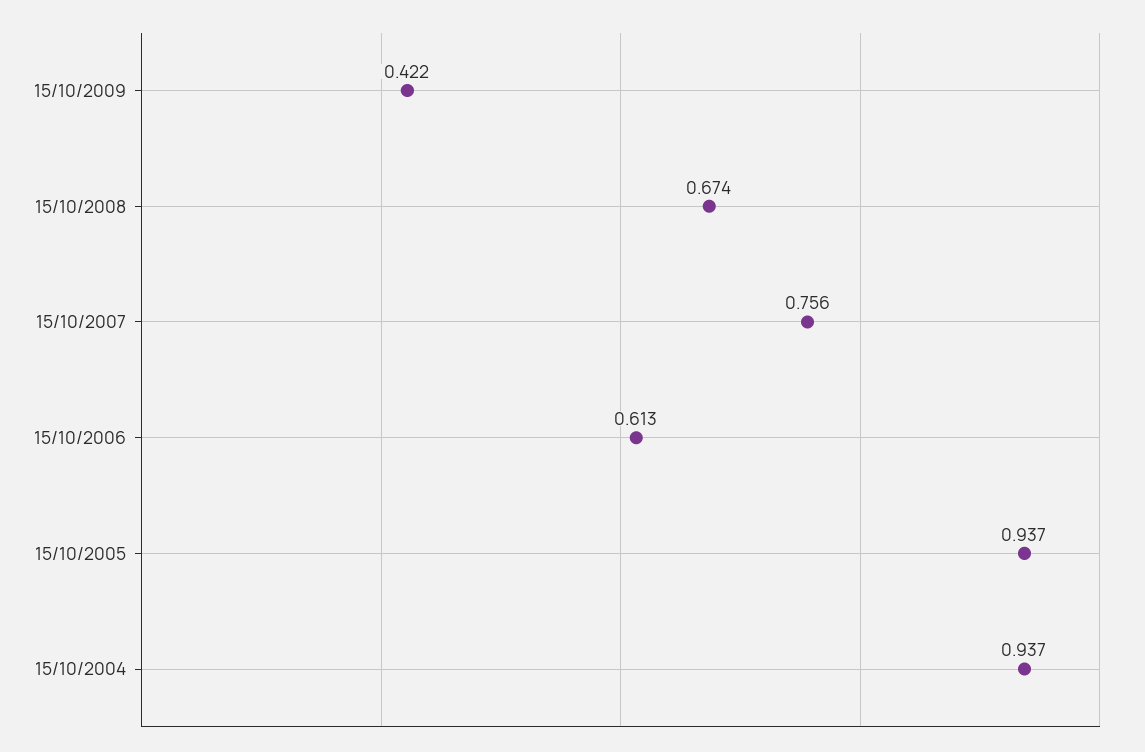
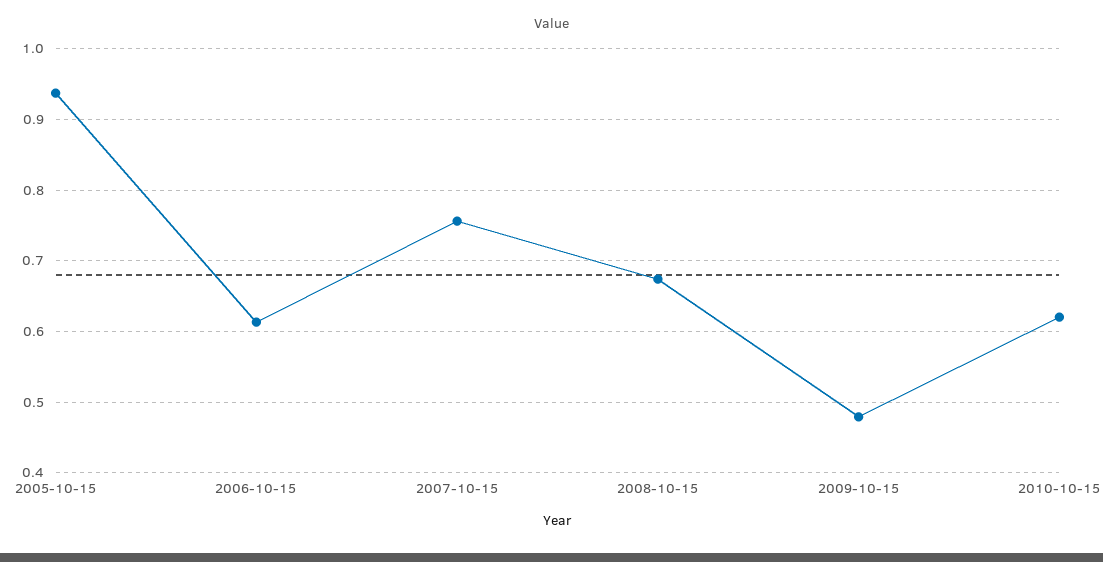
15/10/2009: 0.422 -> 0.48
15/10/2004: 0.937 -> none
2010-10-15: none -> 0.62

